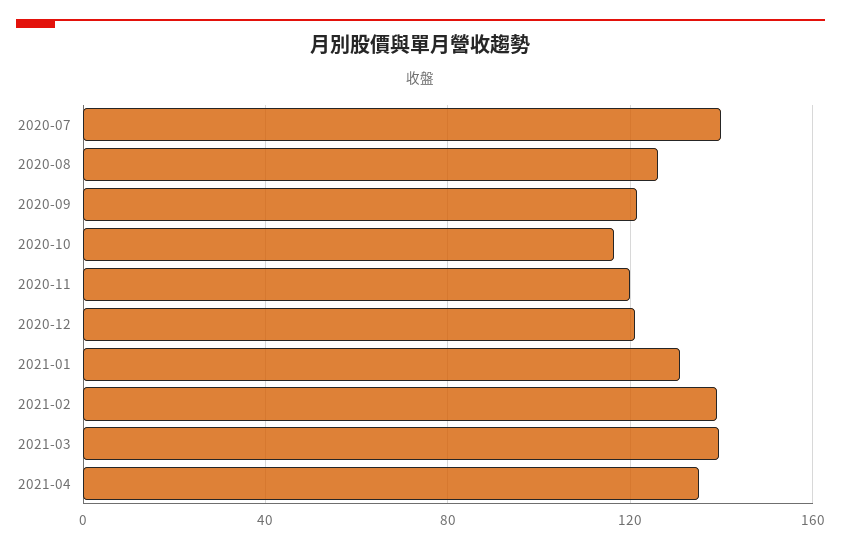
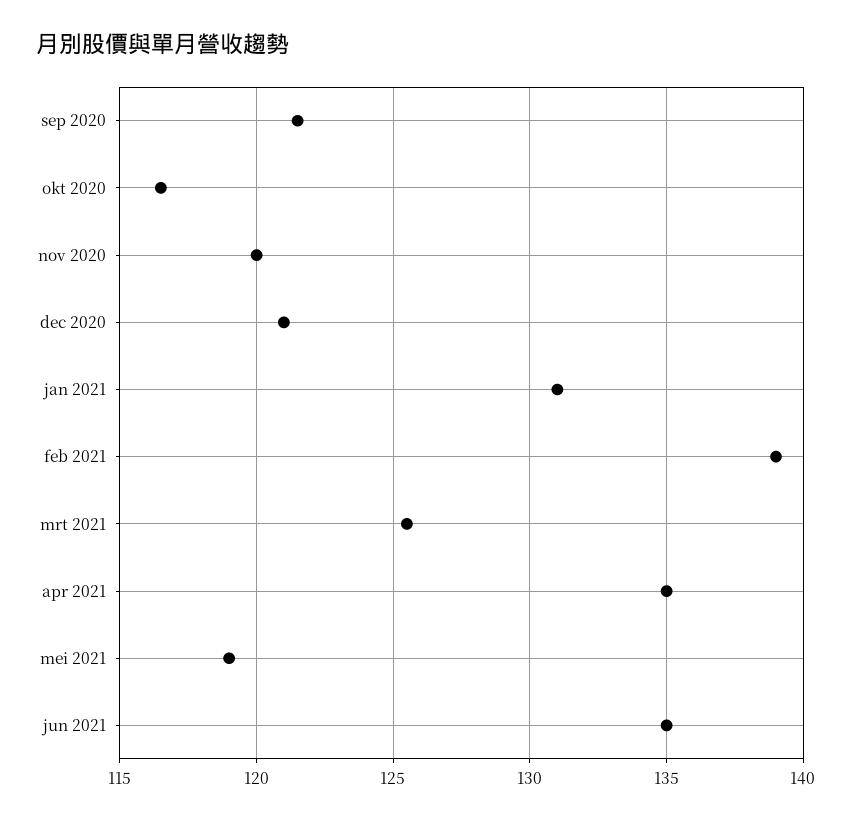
2020-07: 140 -> none
2020-08: 125 -> none
2021-03: 140 -> 125.5
mei 2021: none -> 119
jun 2021: none -> 135

